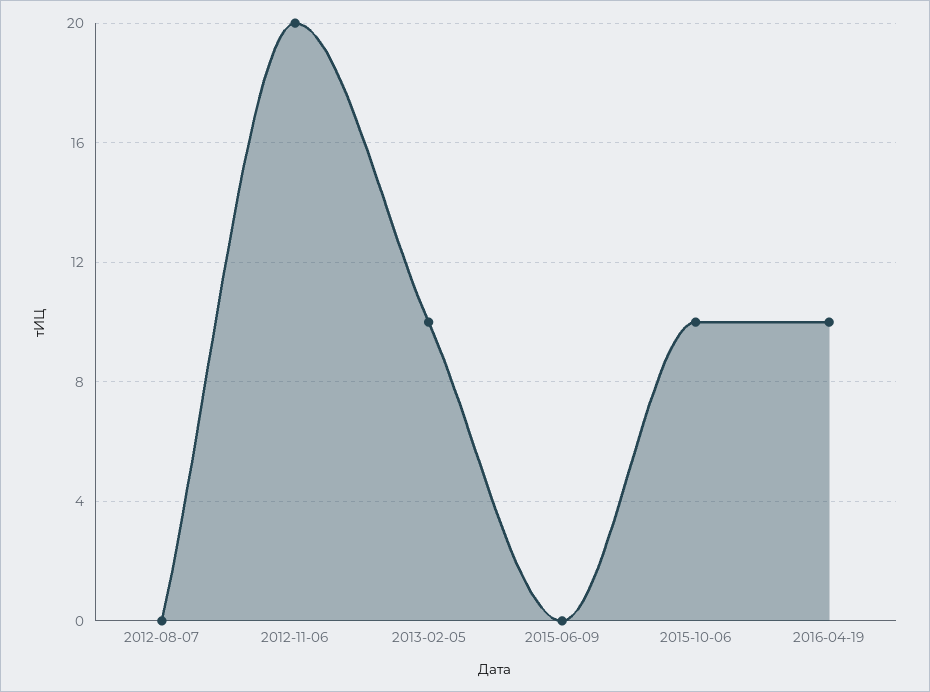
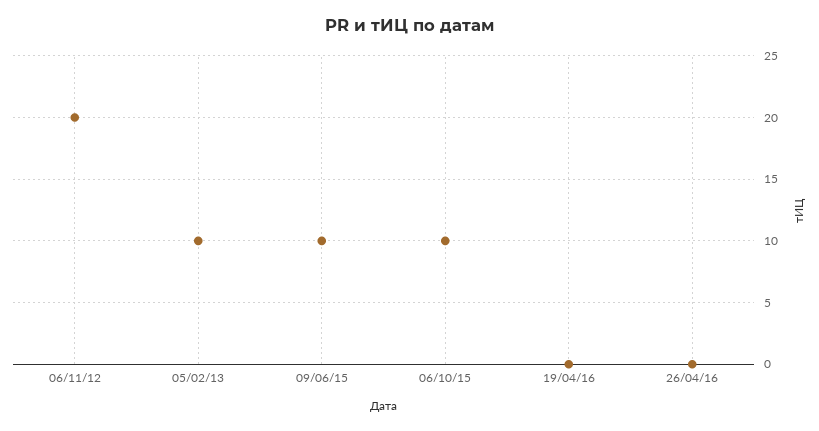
2012-08-07: 0 -> none
2015-06-09: 0 -> 10
2016-04-19: 10 -> 0
26/04/16: none -> 0

